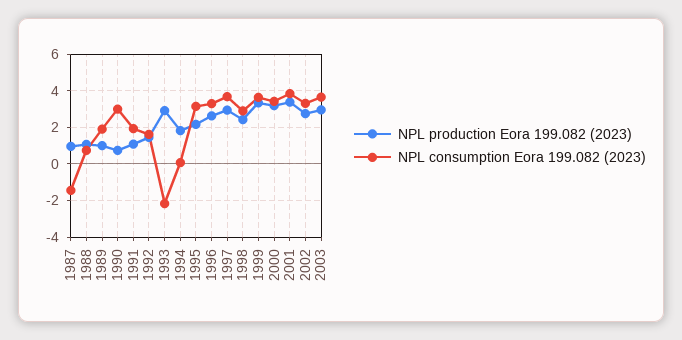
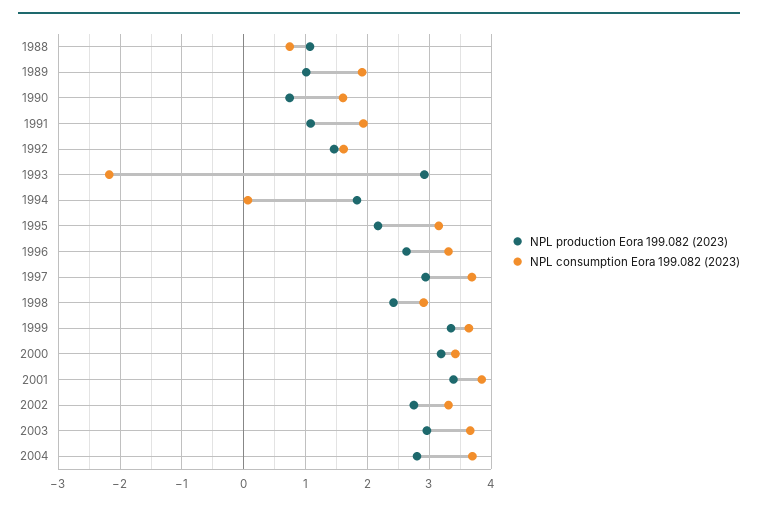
NPL production Eora 199.082 (2023), 1987: 1 -> none
NPL consumption Eora 199.082 (2023), 1987: -1.5 -> none
NPL consumption Eora 199.082 (2023), 1990: 3 -> 1.6
NPL production Eora 199.082 (2023), 2004: none -> 2.8
NPL consumption Eora 199.082 (2023), 2004: none -> 3.7

